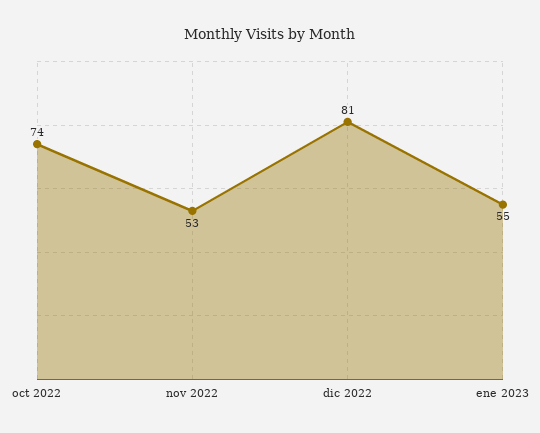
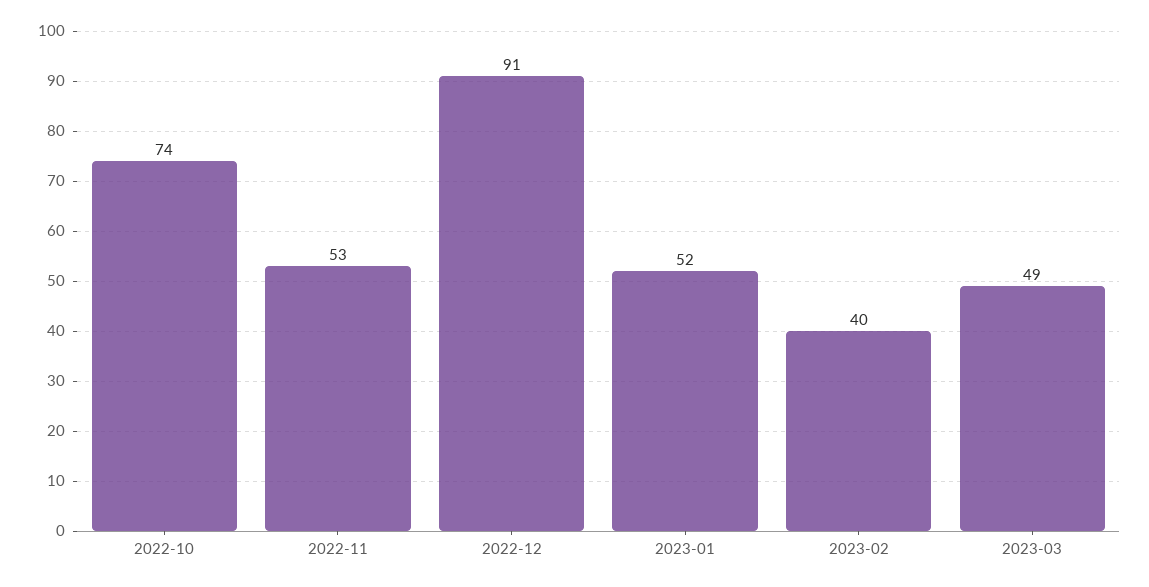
dic 2022: 81 -> 91
ene 2023: 55 -> 52
2023-02: none -> 40
2023-03: none -> 49

